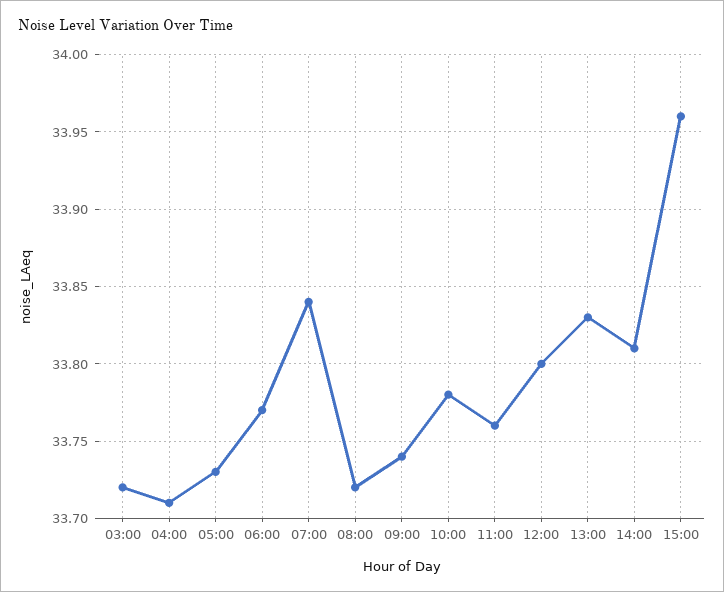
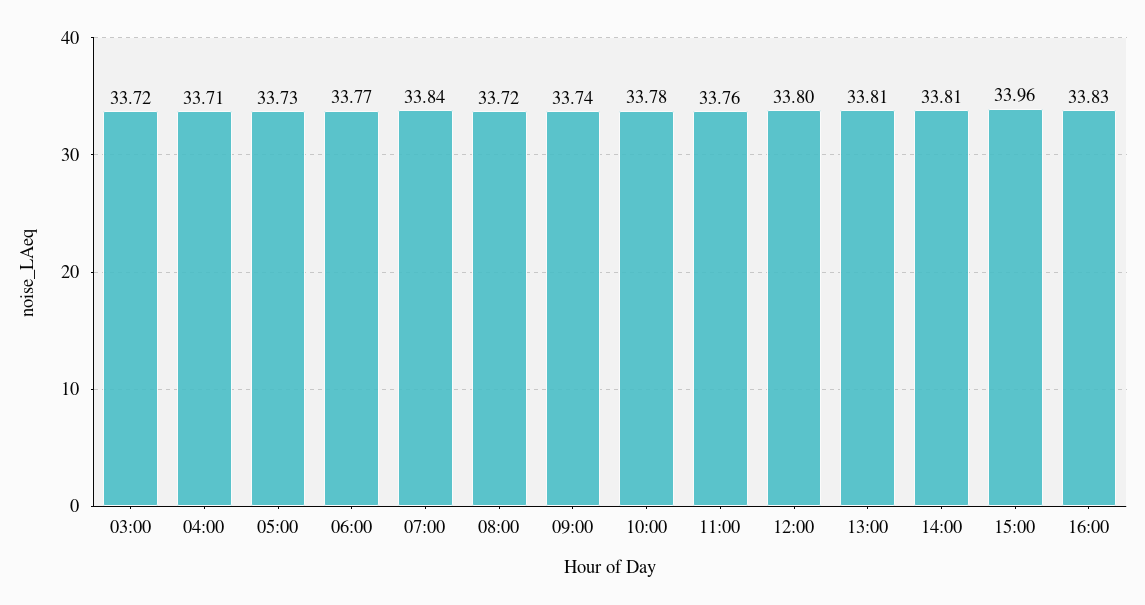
13:00: 33.83 -> 33.81
16:00: none -> 33.83

